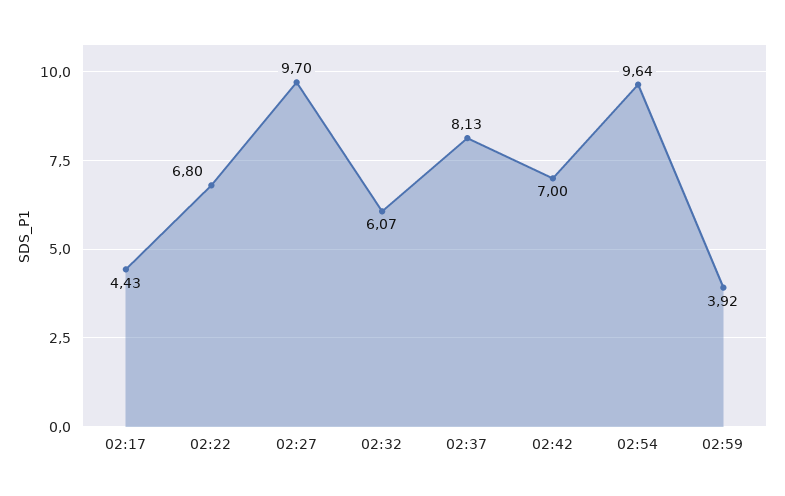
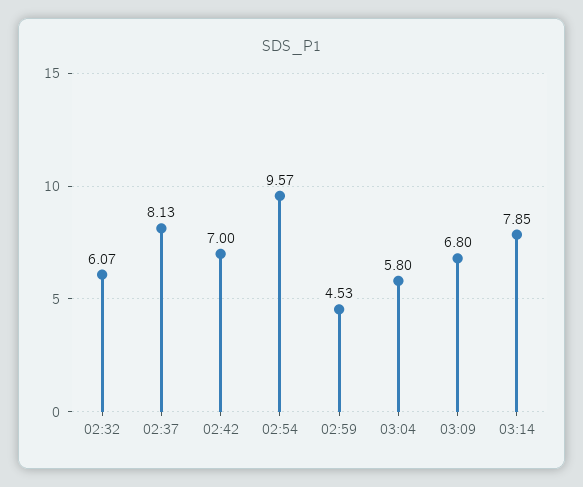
02:17: 4.43 -> none
02:22: 6.8 -> none
02:27: 9.7 -> none
02:54: 9.64 -> 9.57
02:59: 3.92 -> 4.53
03:04: none -> 5.8
03:09: none -> 6.8
03:14: none -> 7.85

